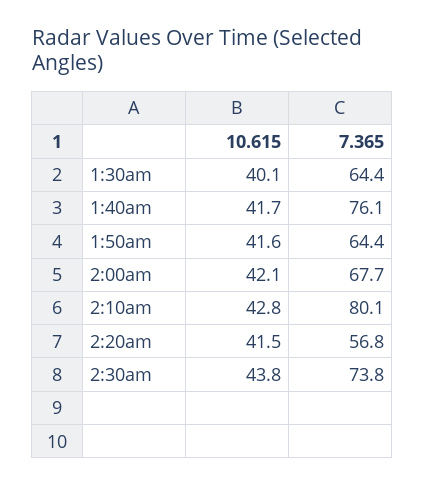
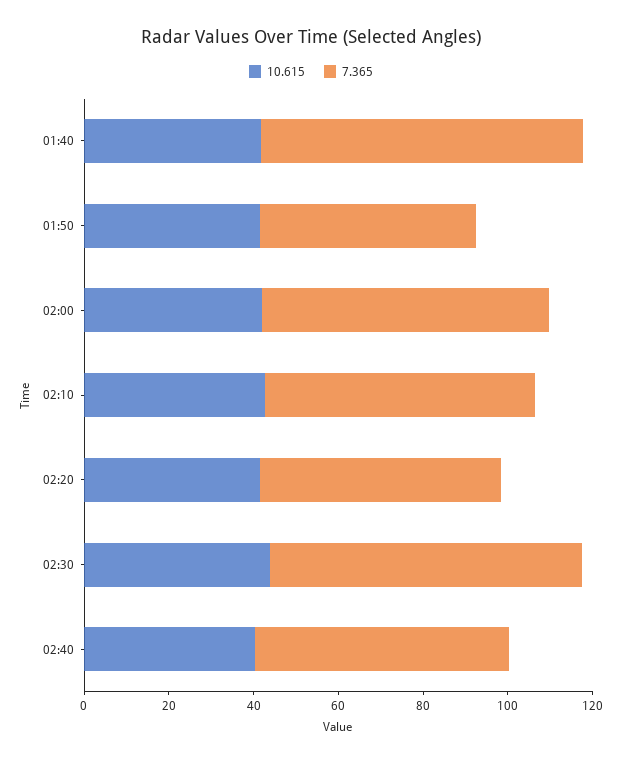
10.615, 1:30am: 40.1 -> none
7.365, 1:30am: 64.4 -> none
7.365, 1:50am: 64.4 -> 50
7.365, 2:10am: 80.1 -> 65
10.615, 02:40: none -> 40
7.365, 02:40: none -> 60

